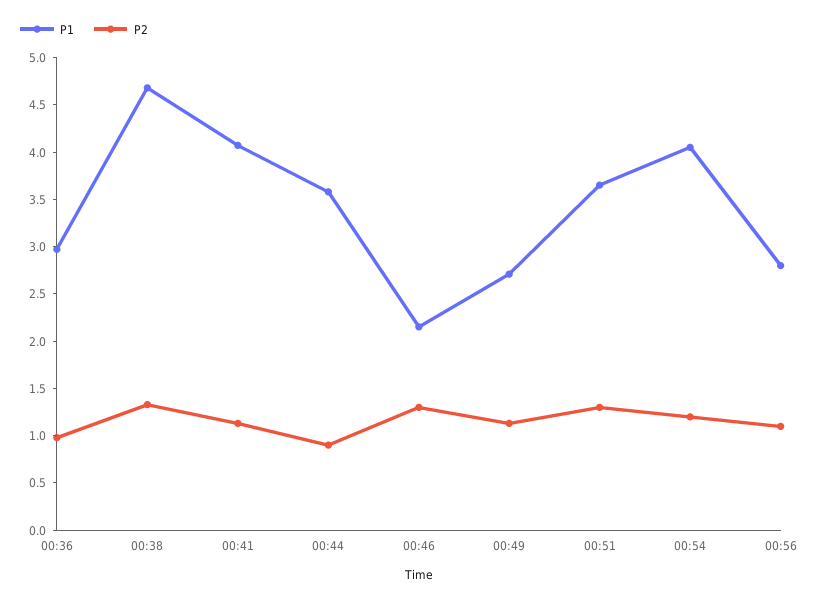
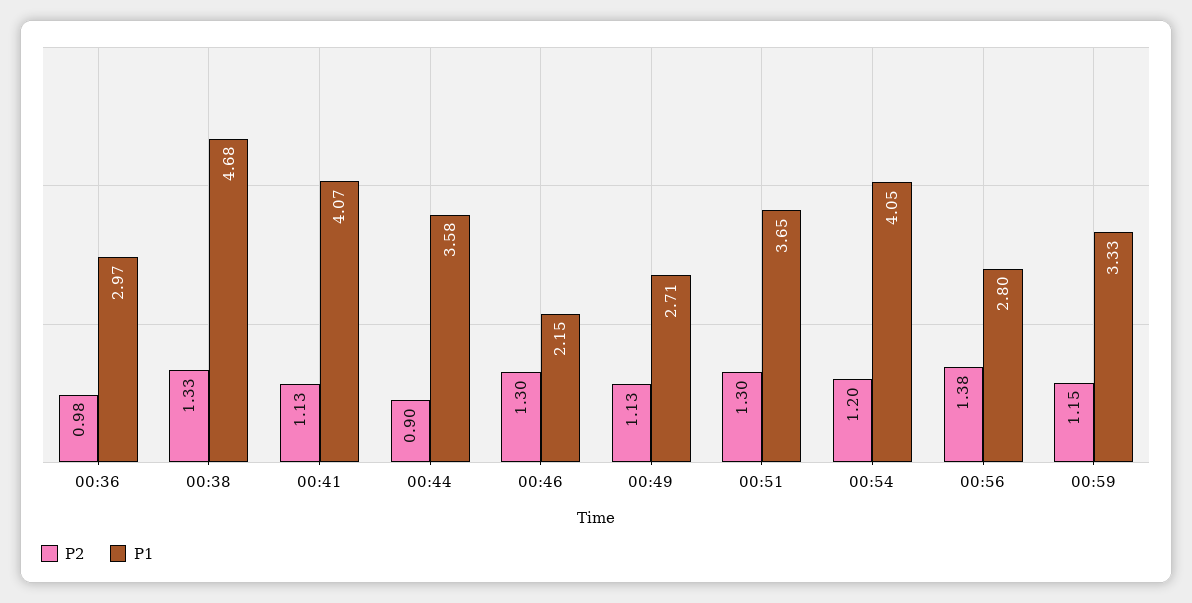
P2, 00:56: 1.1 -> 1.38
P2, 00:59: none -> 1.15
P1, 00:59: none -> 3.33

